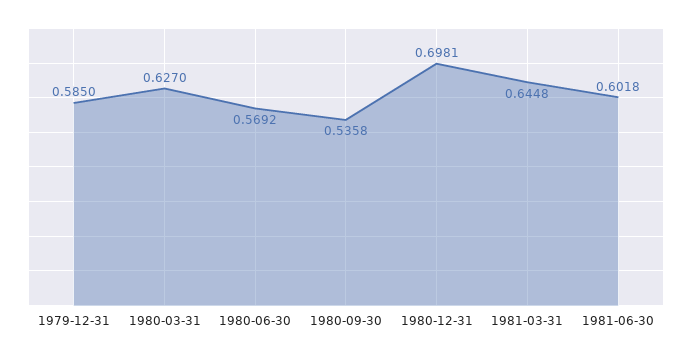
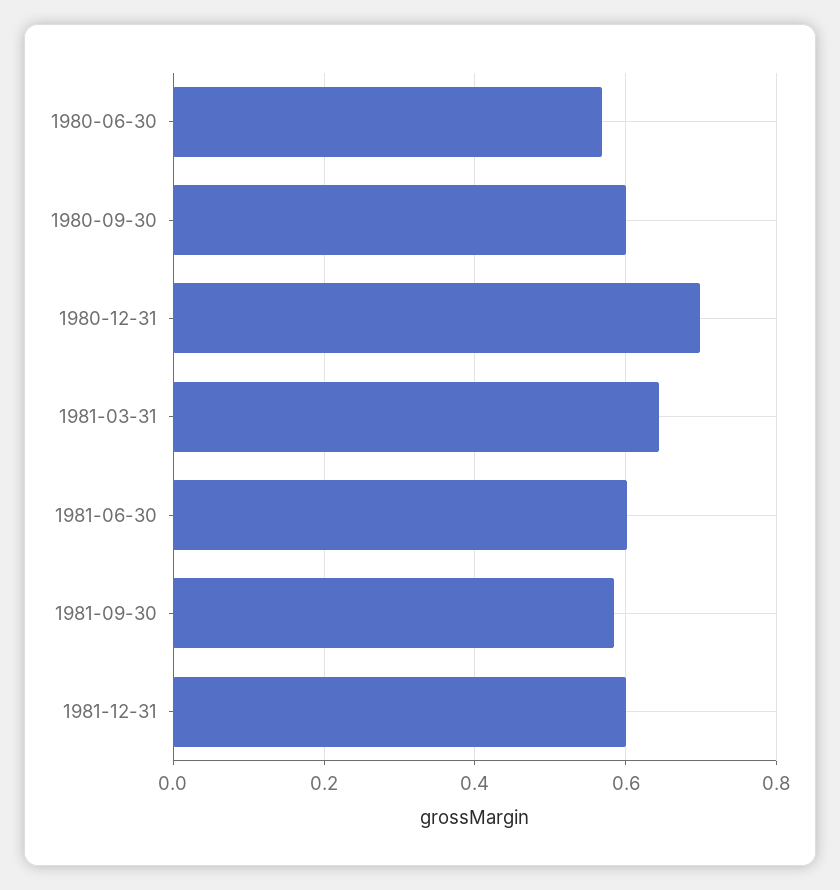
1979-12-31: 0.585 -> none
1980-03-31: 0.627 -> none
1980-09-30: 0.5358 -> 0.6
1981-09-30: none -> 0.58
1981-12-31: none -> 0.6

